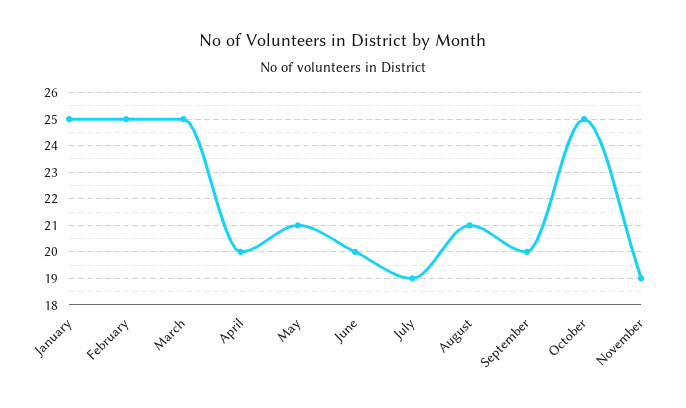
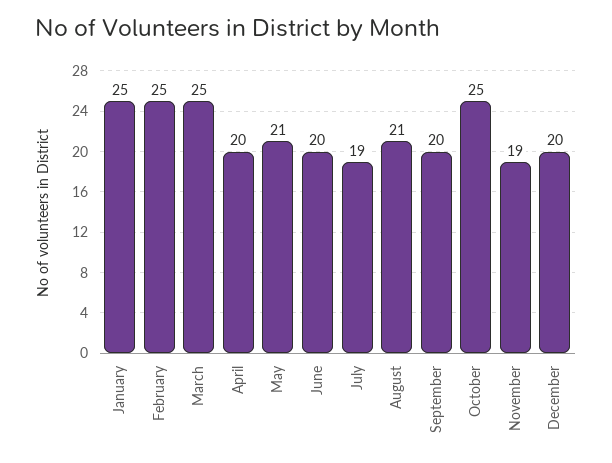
December: none -> 20

